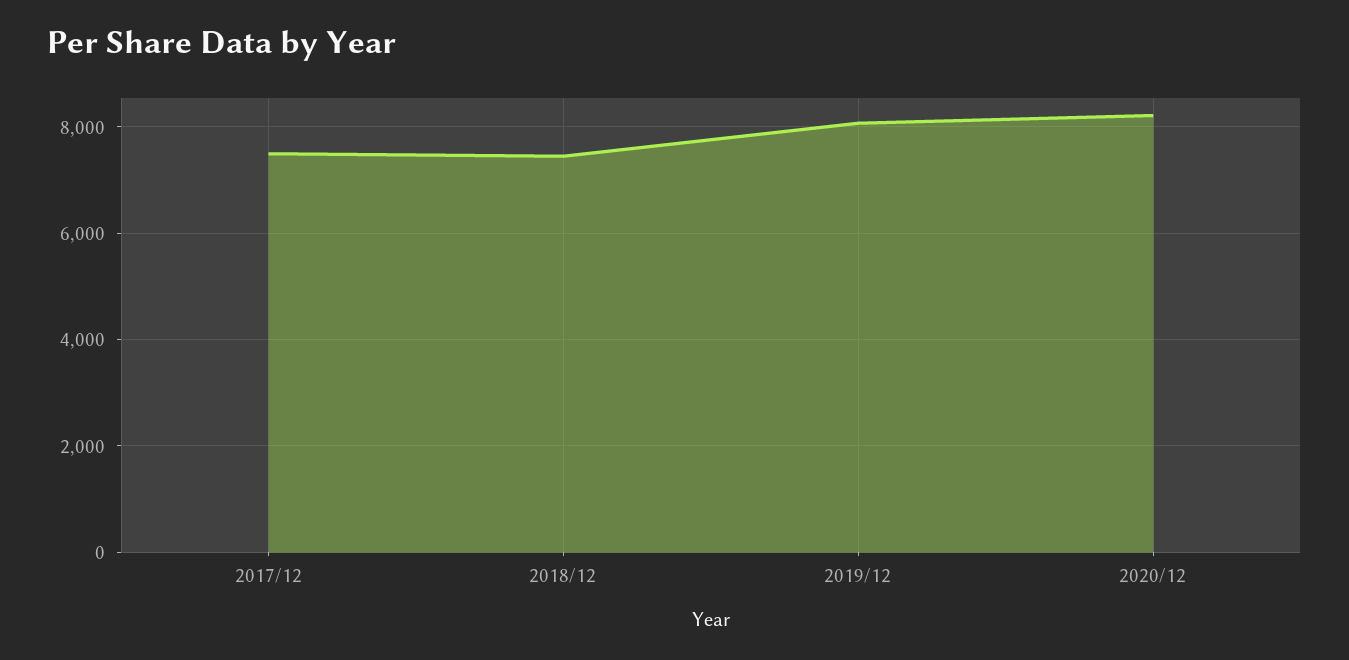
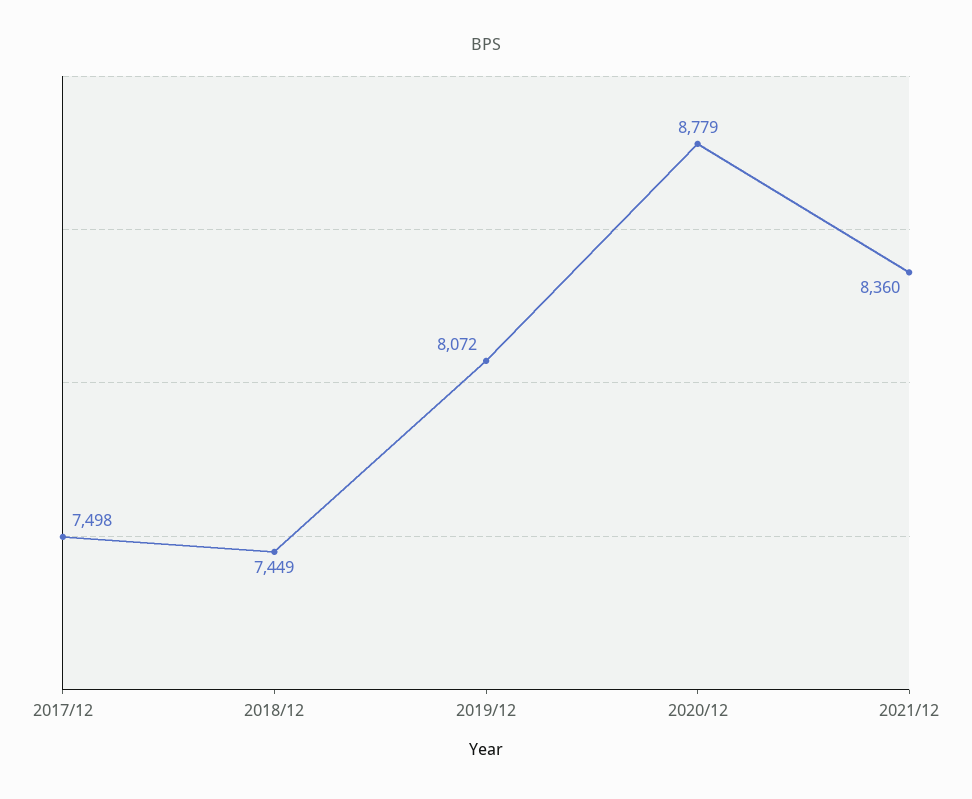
2020/12: 8200 -> 8779
2021/12: none -> 8360

